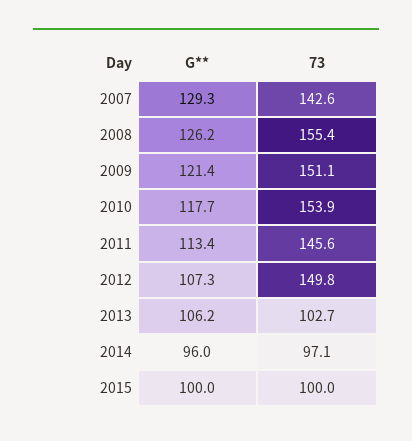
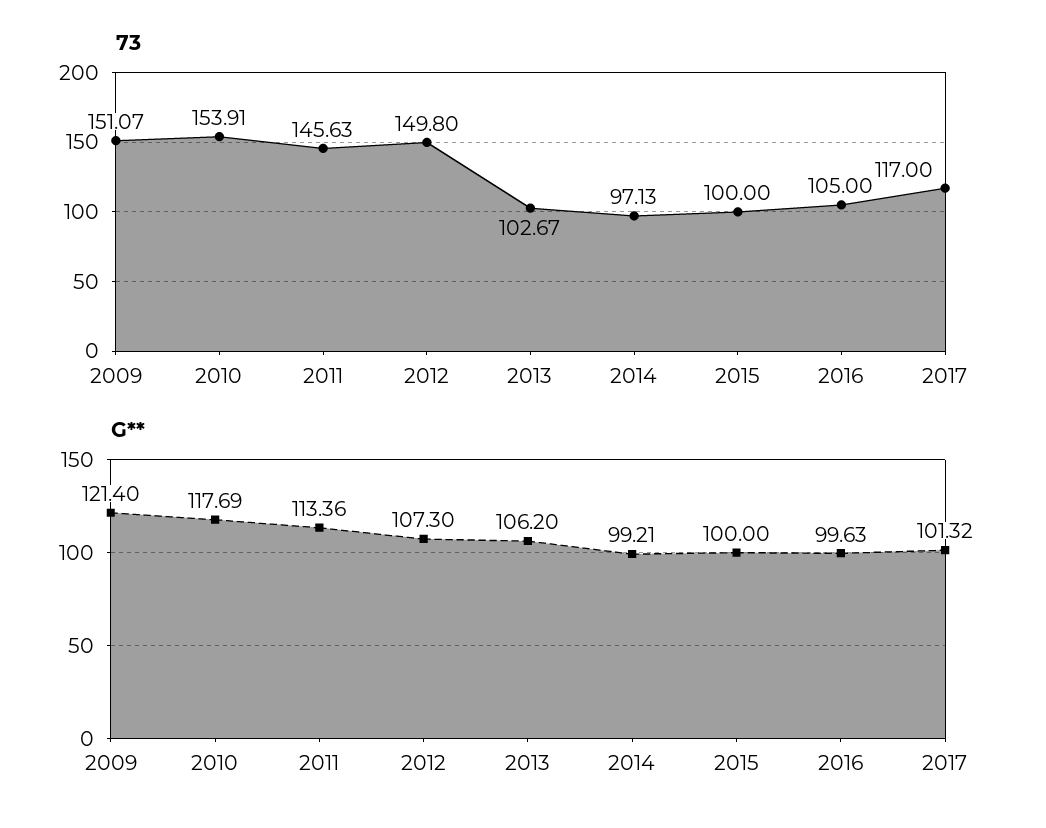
G**, 2007: 129.3 -> none
73, 2007: 142.6 -> none
G**, 2008: 126.2 -> none
73, 2008: 155.4 -> none
G**, 2014: 96 -> 99.21
73, 2016: none -> 105
73, 2017: none -> 117
G**, 2016: none -> 99.63
G**, 2017: none -> 101.32

